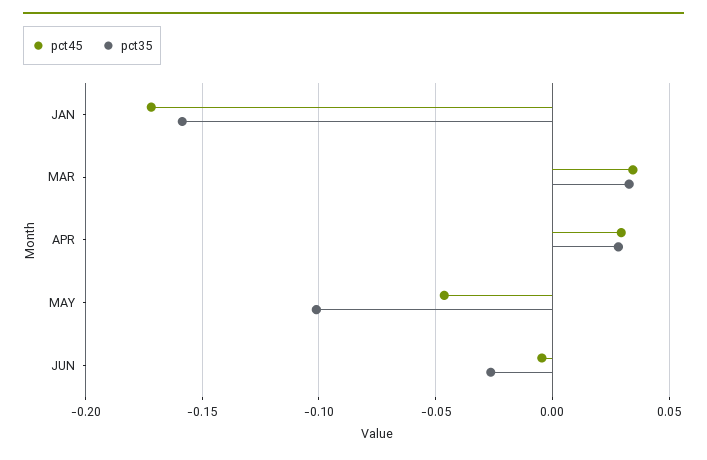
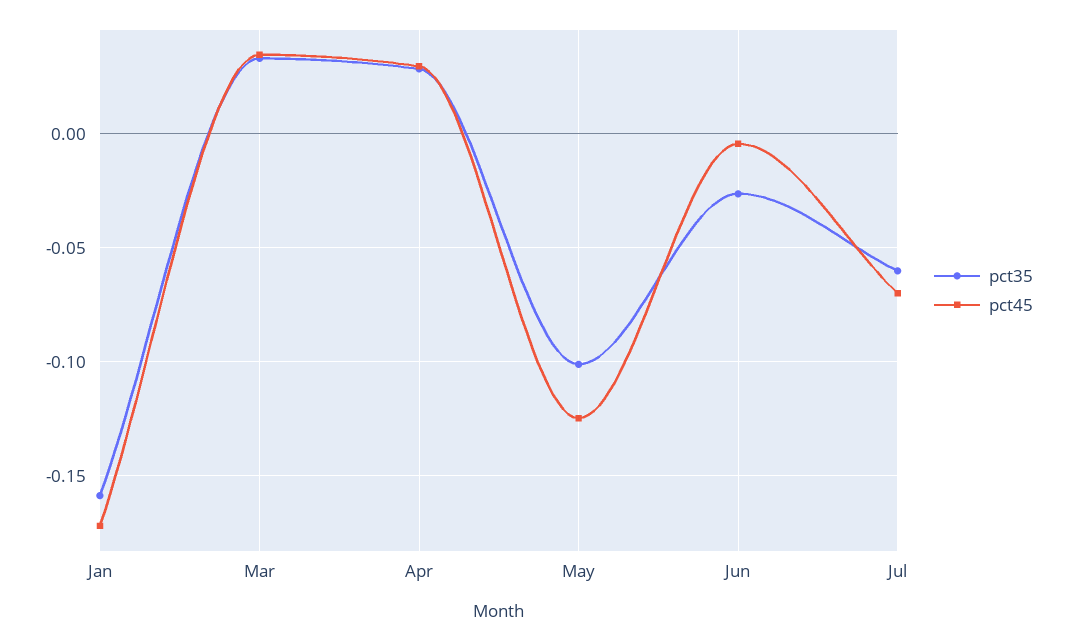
pct45, MAY: -0.045 -> -0.125
pct35, Jul: none -> -0.06
pct45, Jul: none -> -0.07

